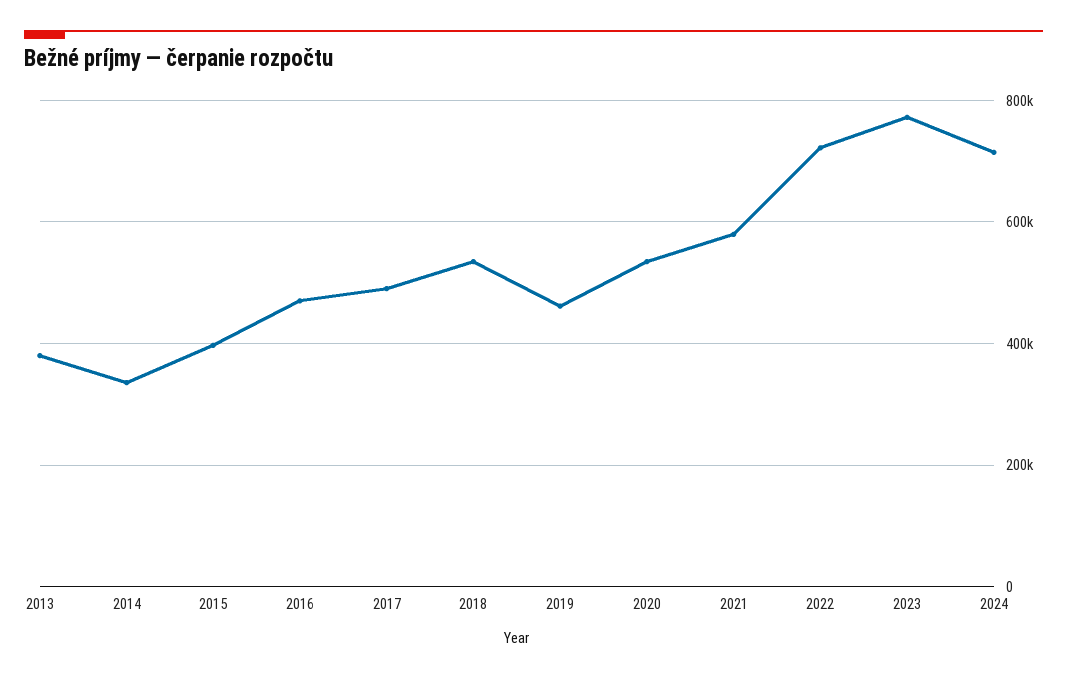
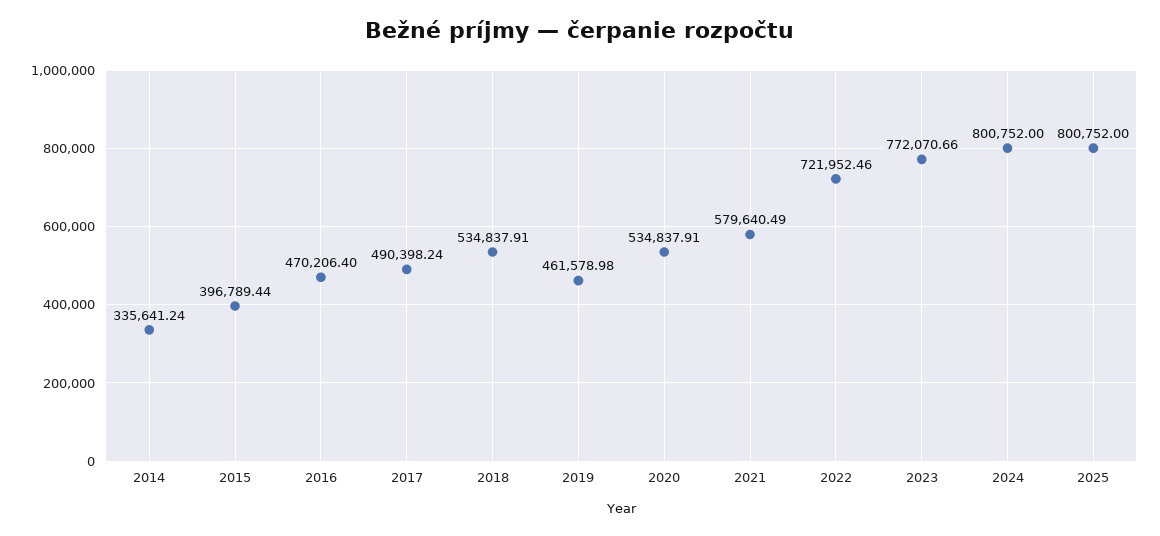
2013: 380000 -> none
2024: 720000 -> 800752
2025: none -> 800752

